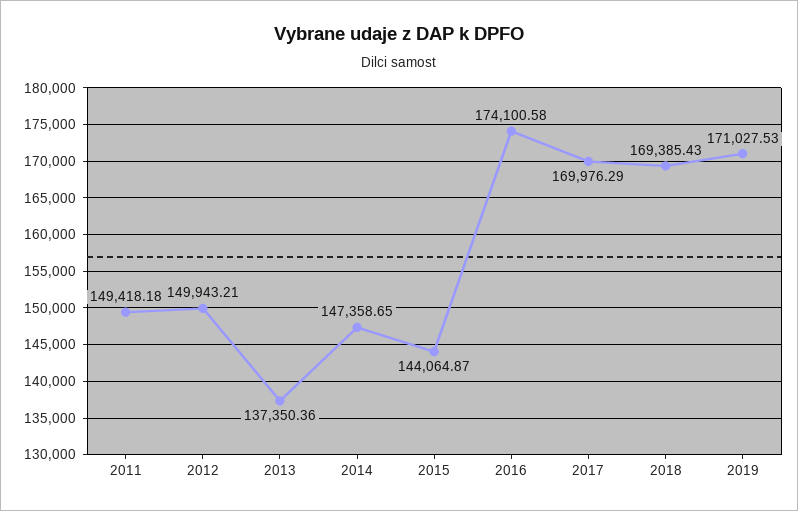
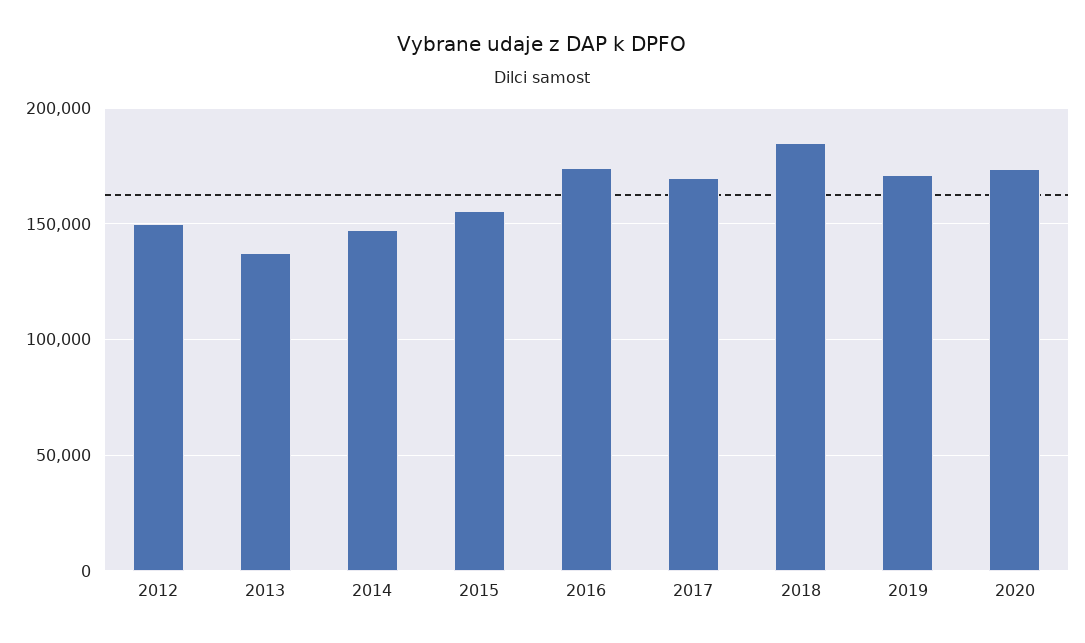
2011: 149418.18 -> none
2015: 144064.87 -> 155000
2018: 169385.43 -> 185000
2020: none -> 175000

